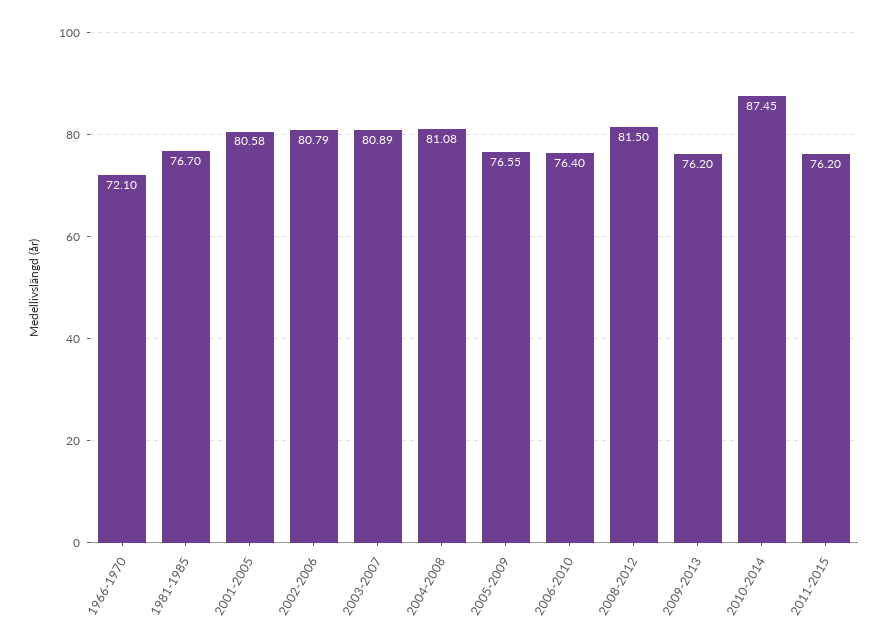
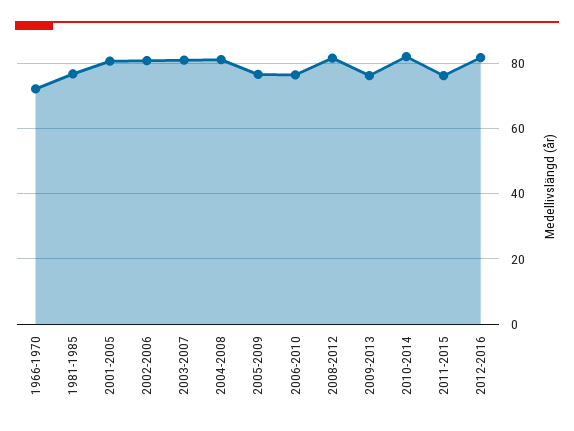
2010-2014: 87.45 -> 82
2012-2016: none -> 82

